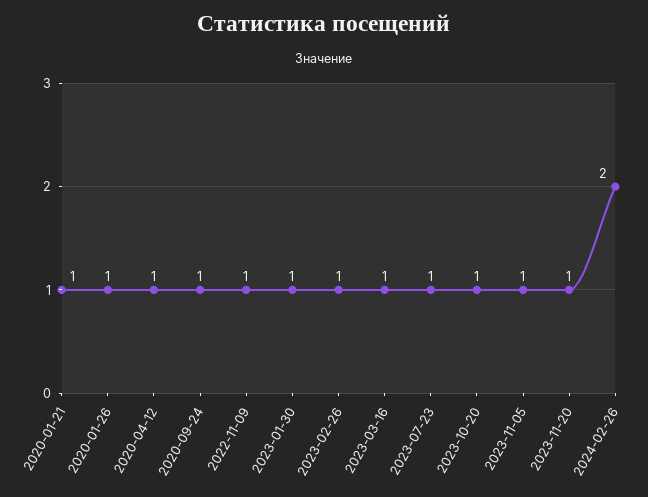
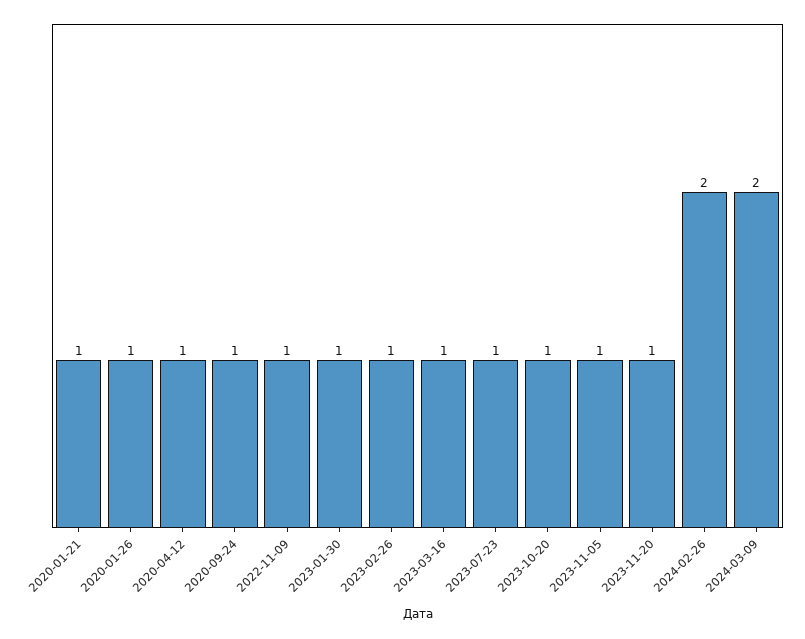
2024-03-09: none -> 2

